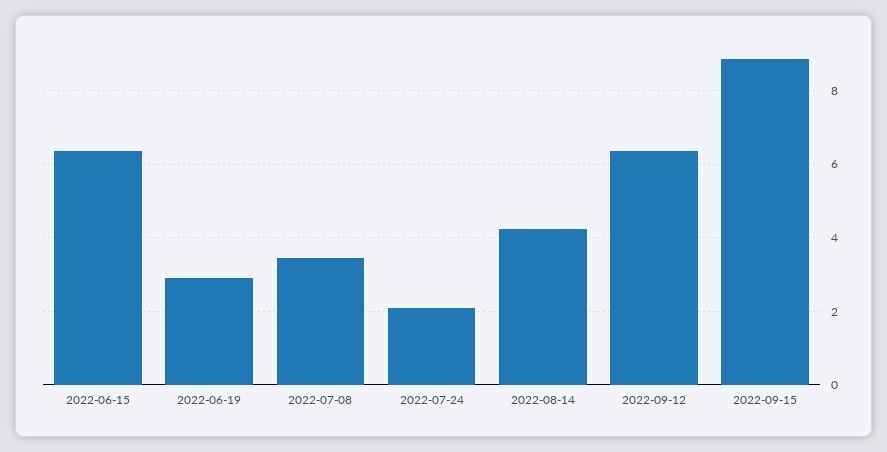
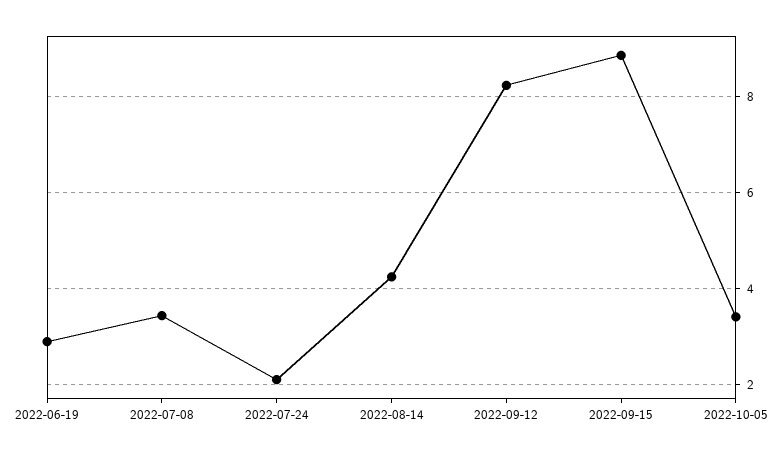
2022-06-15: 6.4 -> none
2022-09-12: 6.4 -> 8.2
2022-10-05: none -> 3.4

